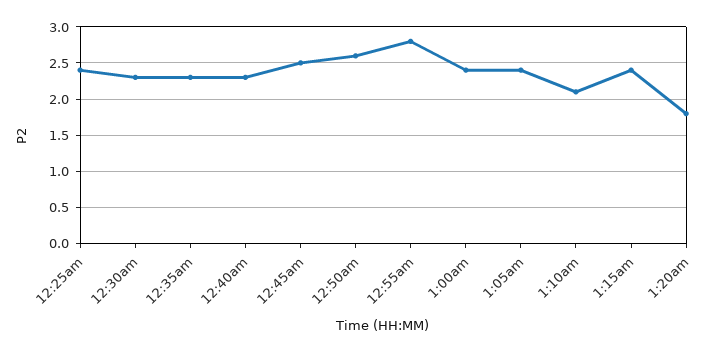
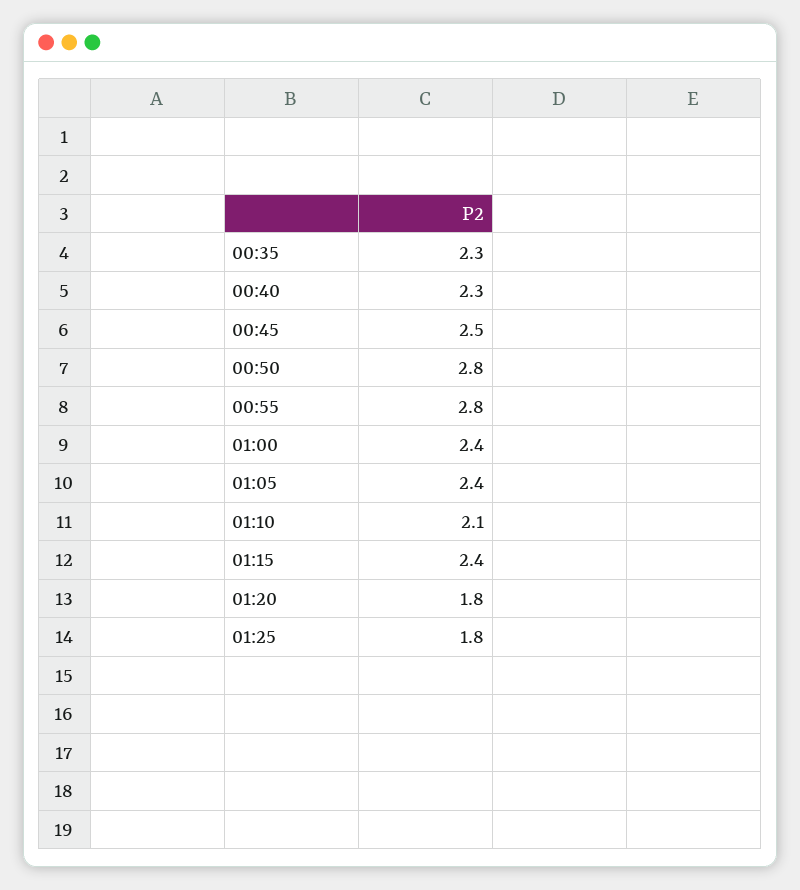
12:25am: 2.4 -> none
12:30am: 2.3 -> none
12:50am: 2.6 -> 2.8
01:25: none -> 1.8

